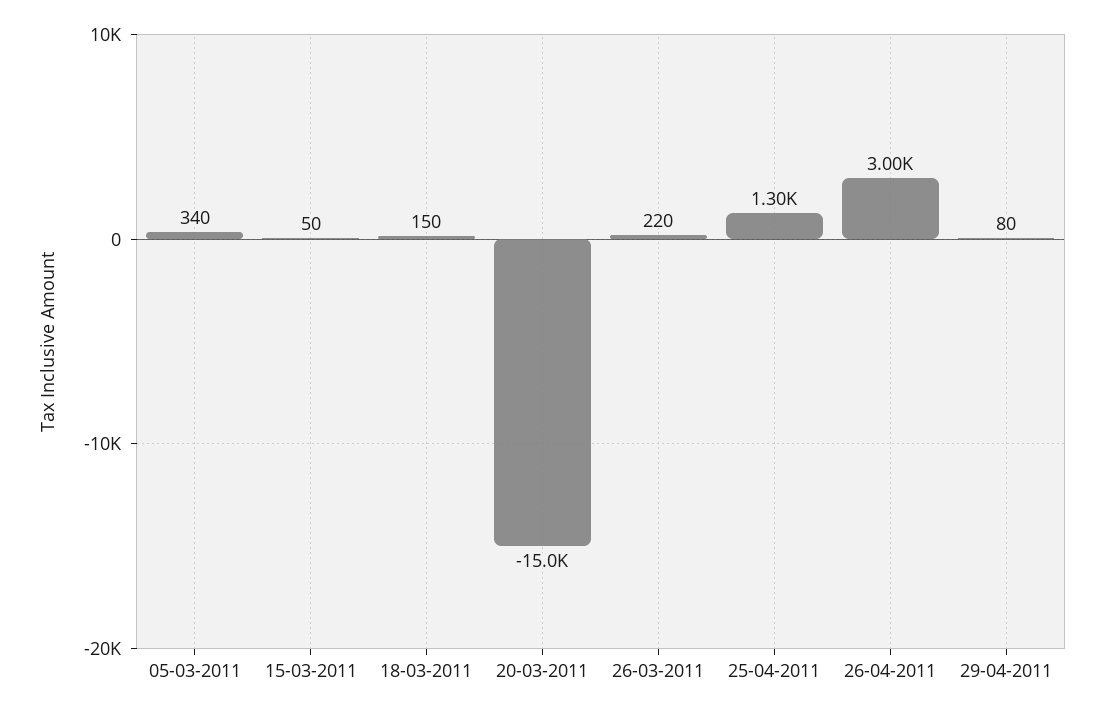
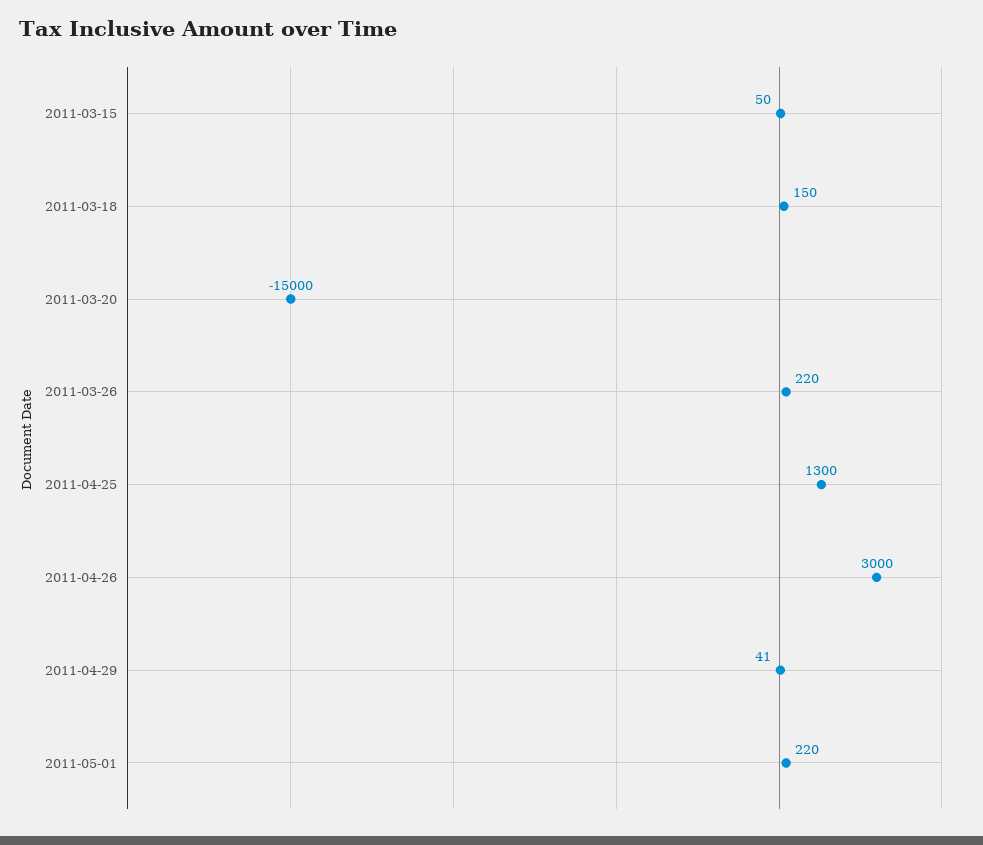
05-03-2011: 340 -> none
29-04-2011: 80 -> 41
2011-05-01: none -> 220

